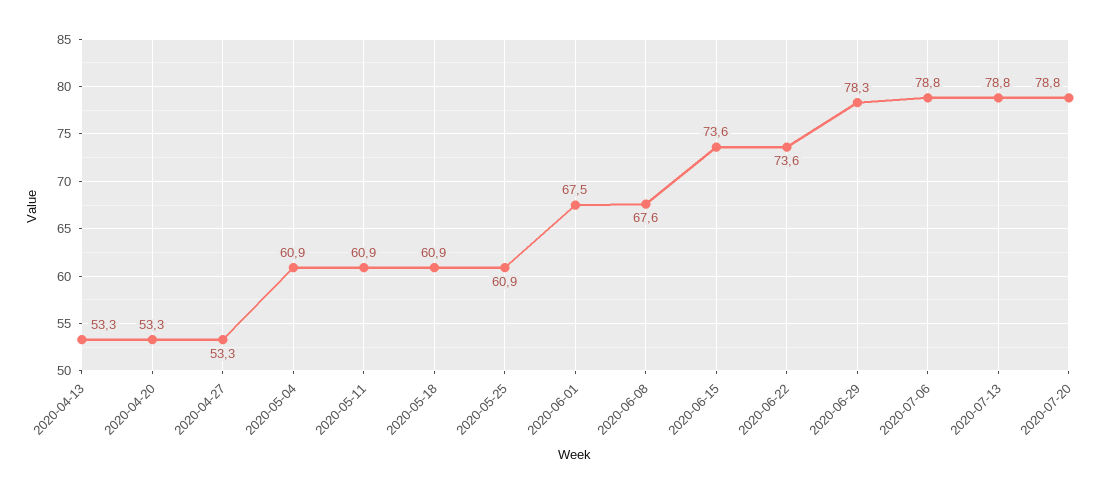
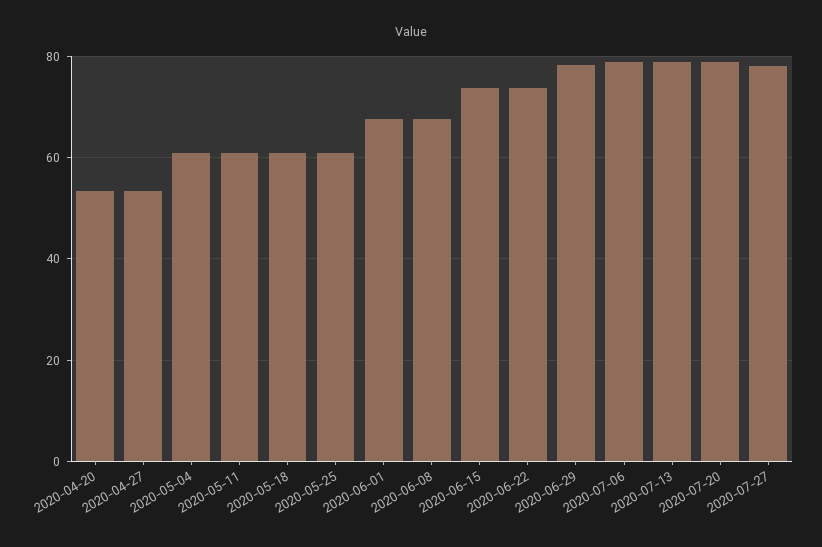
2020-04-13: 53.3 -> none
2020-07-27: none -> 78

